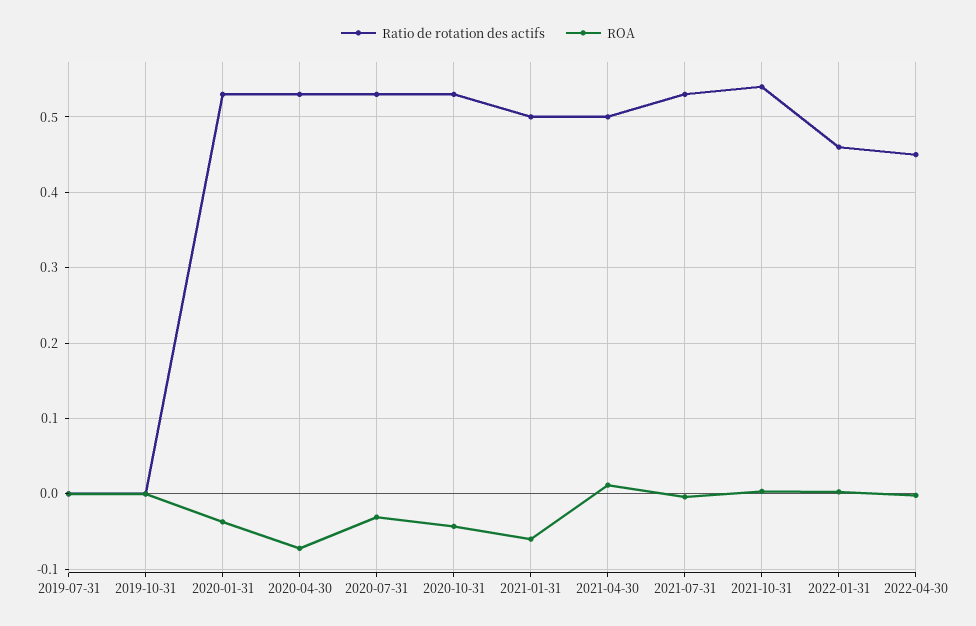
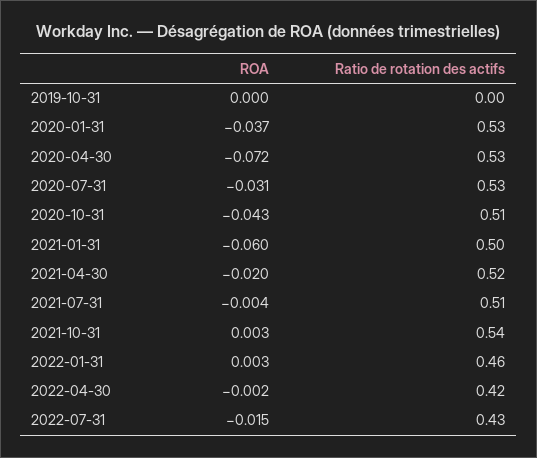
Ratio de rotation des actifs, 2019-07-31: 0 -> none
ROA, 2019-07-31: 0 -> none
Ratio de rotation des actifs, 2020-10-31: 0.53 -> 0.51
Ratio de rotation des actifs, 2021-04-30: 0.5 -> 0.52
ROA, 2021-04-30: 0.01 -> -0.02
Ratio de rotation des actifs, 2021-07-31: 0.53 -> 0.51
Ratio de rotation des actifs, 2022-04-30: 0.45 -> 0.42
ROA, 2022-07-31: none -> -0.015
Ratio de rotation des actifs, 2022-07-31: none -> 0.43

